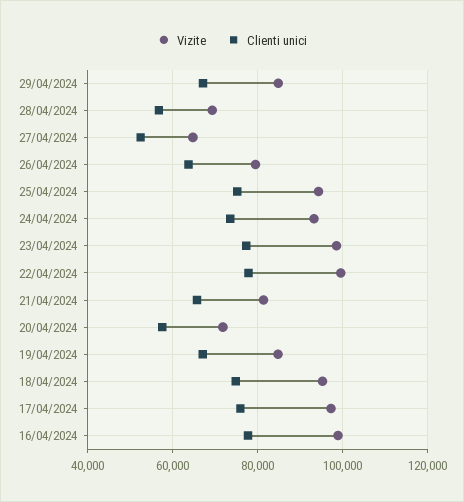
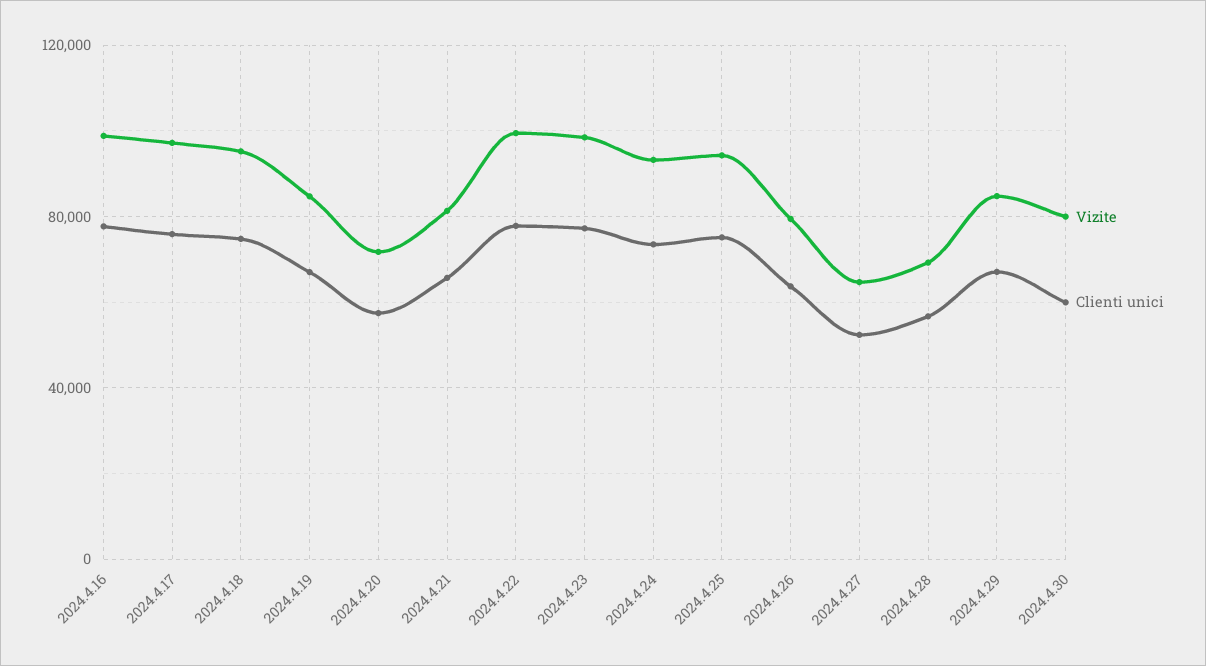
Vizite, 2024.4.30: none -> 80000
Clienti unici, 2024.4.30: none -> 60000

